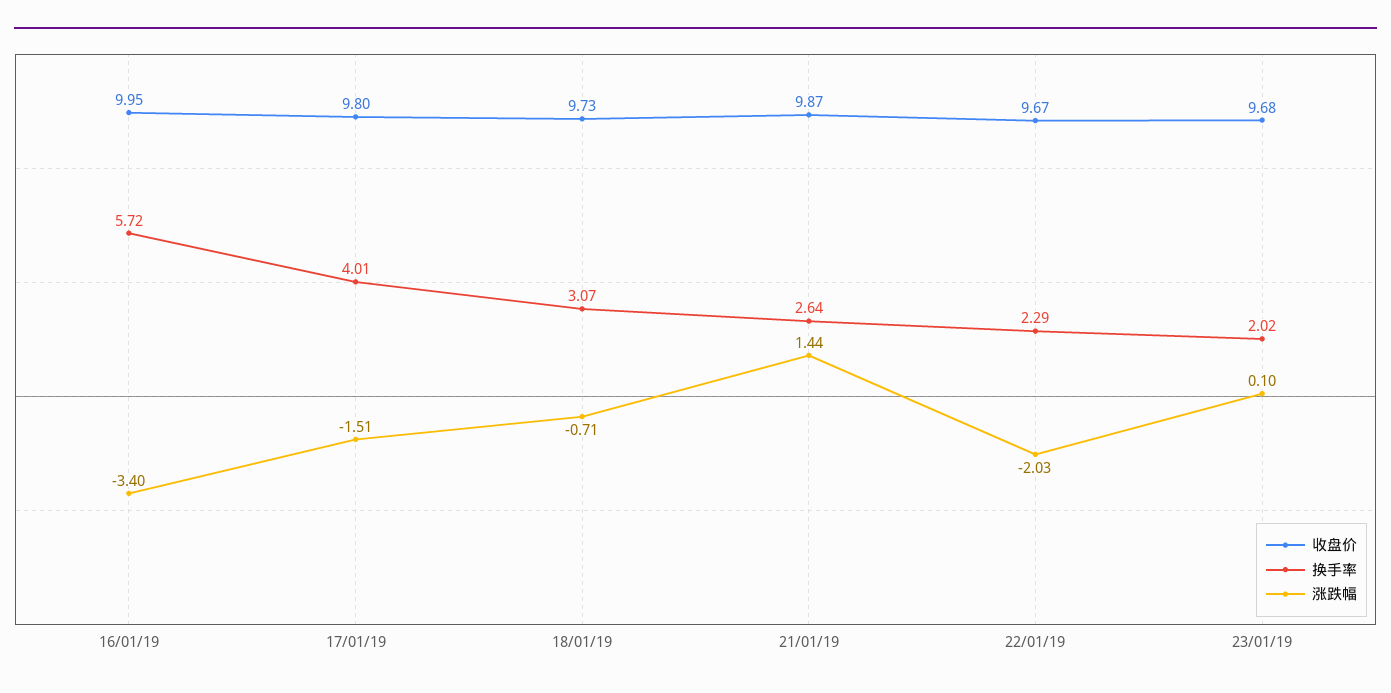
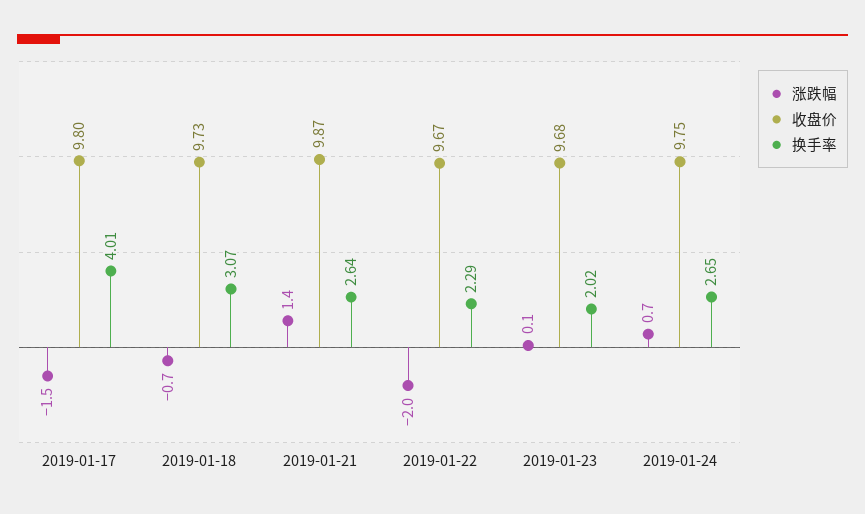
收盘价, 16/01/19: 9.95 -> none
换手率, 16/01/19: 5.72 -> none
涨跌幅, 16/01/19: -3.4 -> none
涨跌幅, 2019-01-24: none -> 0.7
收盘价, 2019-01-24: none -> 9.75
换手率, 2019-01-24: none -> 2.65

